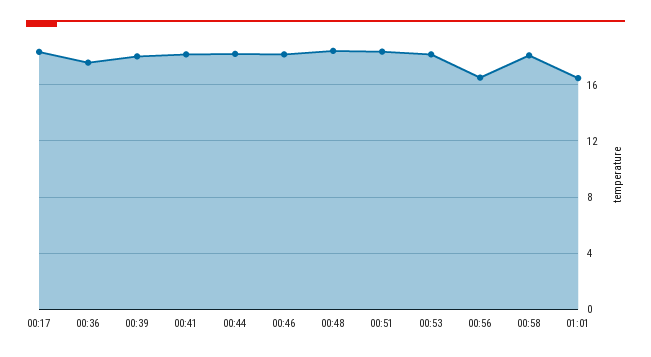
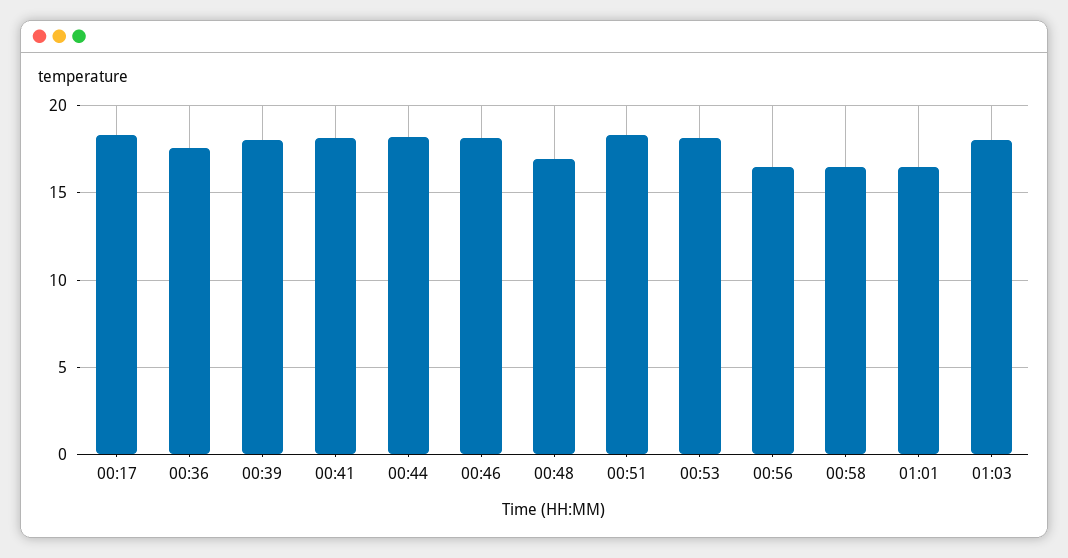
00:48: 18.5 -> 17
00:58: 18 -> 16.5
01:03: none -> 18

